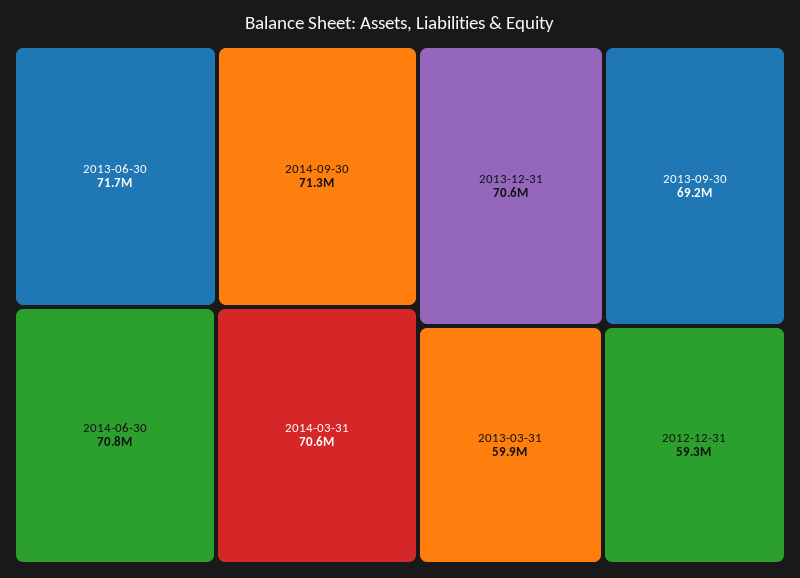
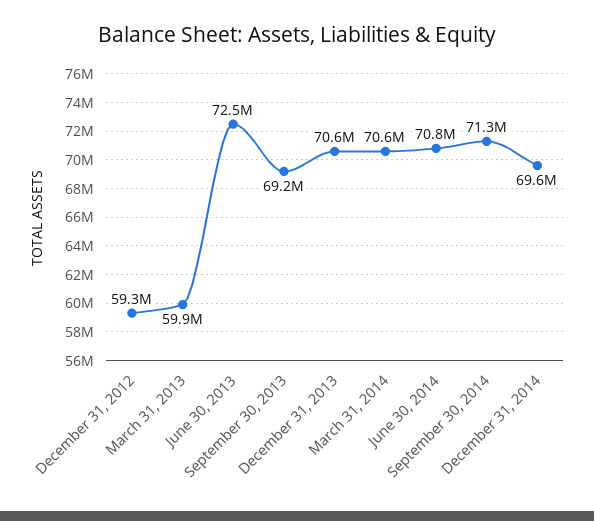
2013-06-30: 71700000 -> 72500000
December 31, 2014: none -> 69600000

